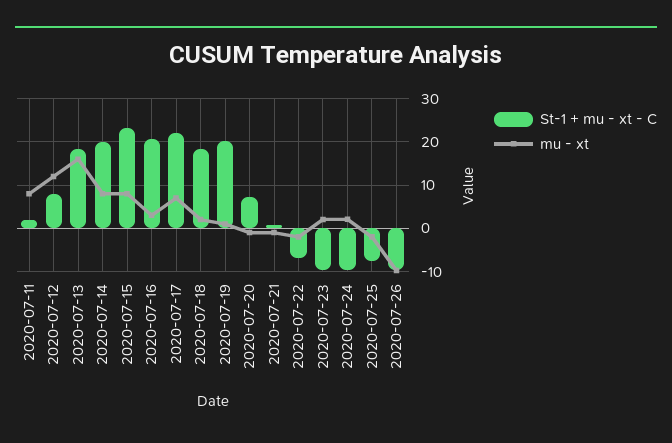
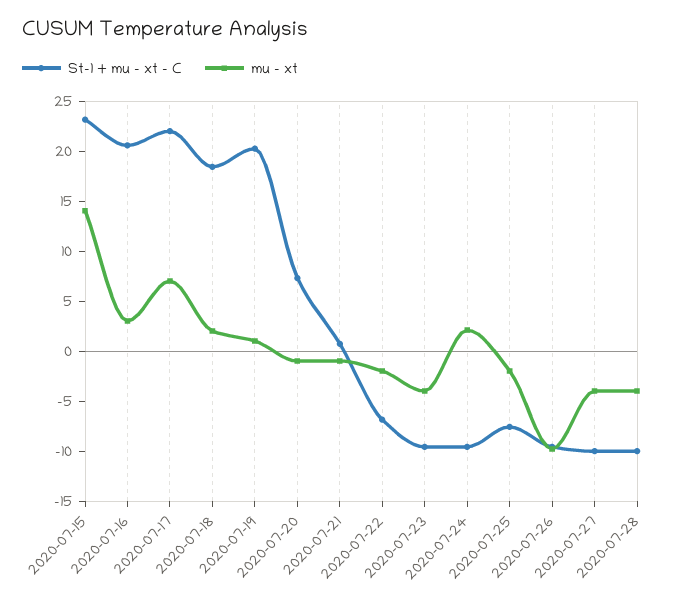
St-1 + mu - xt - C, 2020-07-11: 2 -> none
mu - xt, 2020-07-11: 8 -> none
St-1 + mu - xt - C, 2020-07-12: 8 -> none
mu - xt, 2020-07-12: 12 -> none
St-1 + mu - xt - C, 2020-07-13: 18 -> none
mu - xt, 2020-07-13: 16 -> none
St-1 + mu - xt - C, 2020-07-14: 20 -> none
mu - xt, 2020-07-14: 8 -> none
mu - xt, 2020-07-15: 8 -> 14
mu - xt, 2020-07-23: 2 -> -4
St-1 + mu - xt - C, 2020-07-27: none -> -10
mu - xt, 2020-07-27: none -> -4
St-1 + mu - xt - C, 2020-07-28: none -> -10
mu - xt, 2020-07-28: none -> -4

